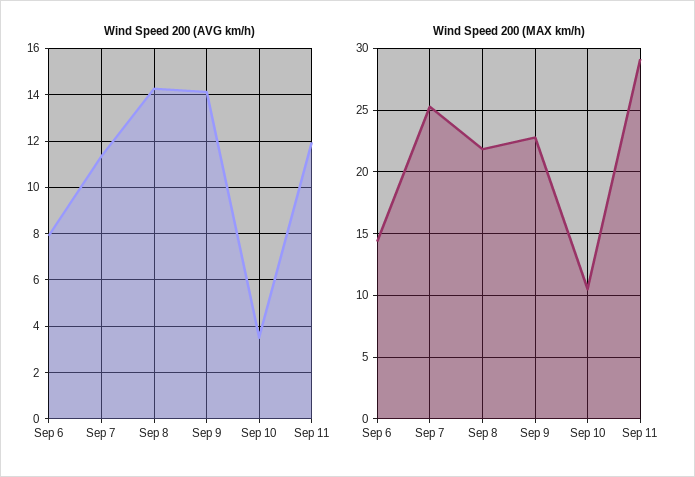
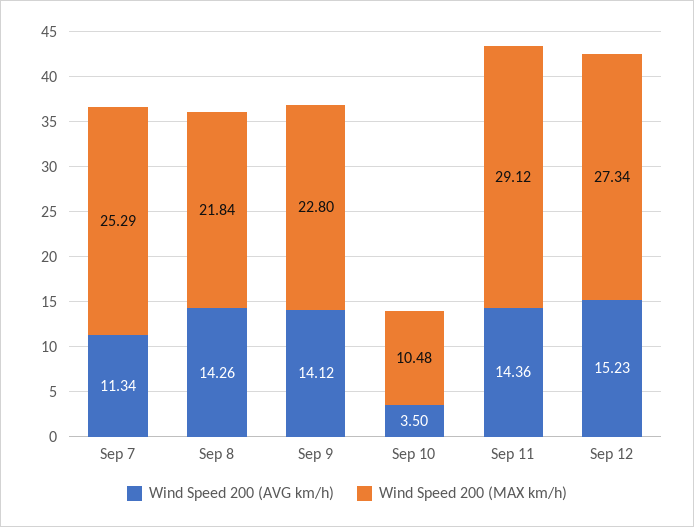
Wind Speed 200 (AVG km/h), Sep 6: 8 -> none
Wind Speed 200 (AVG km/h), Sep 11: 12 -> 14.36
Wind Speed 200 (MAX km/h), Sep 6: 14.5 -> none
Wind Speed 200 (AVG km/h), Sep 12: none -> 15.23
Wind Speed 200 (MAX km/h), Sep 12: none -> 27.34

